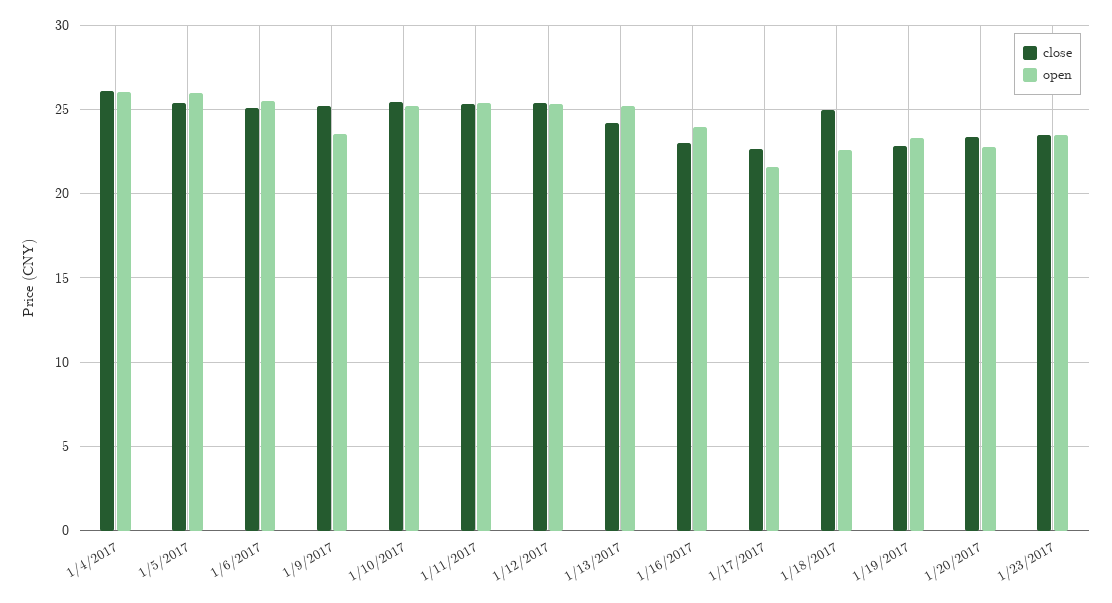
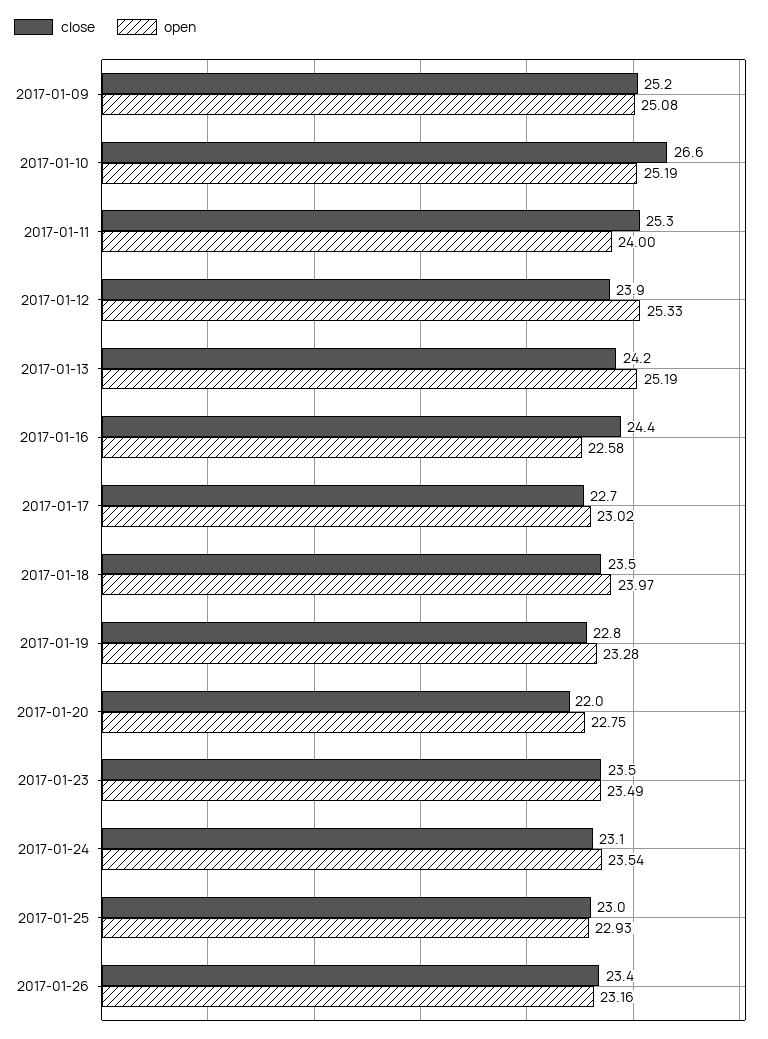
close, 1/4/2017: 26 -> none
open, 1/4/2017: 26 -> none
close, 1/5/2017: 25.5 -> none
open, 1/5/2017: 26 -> none
close, 1/6/2017: 25 -> none
open, 1/6/2017: 25.5 -> none
open, 1/9/2017: 23.5 -> 25.08
close, 1/10/2017: 25.5 -> 26.6
open, 1/11/2017: 25.5 -> 24
close, 1/12/2017: 25.5 -> 23.9
close, 1/16/2017: 23 -> 24.4
open, 1/16/2017: 24 -> 22.58
open, 1/17/2017: 21.5 -> 23.02
close, 1/18/2017: 25 -> 23.5
open, 1/18/2017: 22.5 -> 23.97
close, 1/20/2017: 23.5 -> 22
close, 2017-01-24: none -> 23.1
open, 2017-01-24: none -> 23.54
close, 2017-01-25: none -> 23
open, 2017-01-25: none -> 22.93
close, 2017-01-26: none -> 23.4
open, 2017-01-26: none -> 23.16

